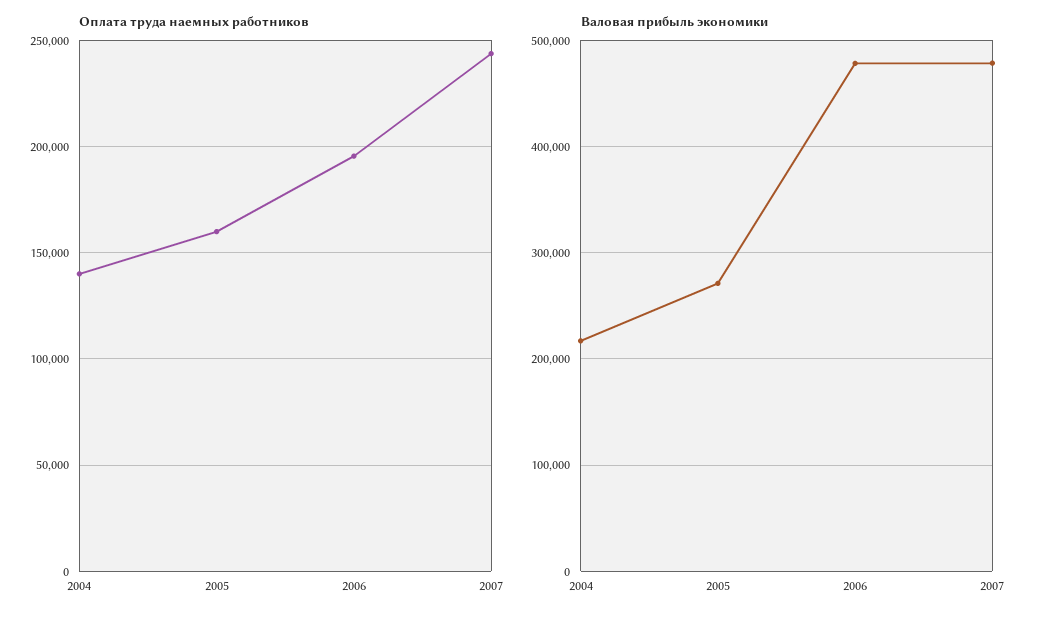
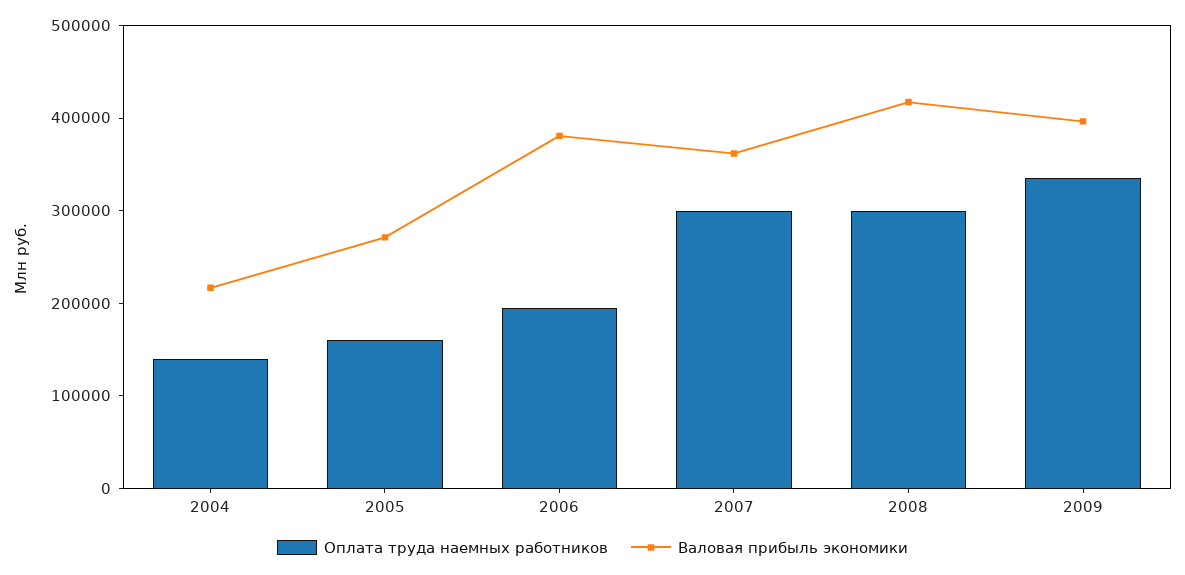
Оплата труда наемных работников, 2007: 245000 -> 300000
Валовая прибыль экономики, 2006: 480000 -> 380000
Валовая прибыль экономики, 2007: 480000 -> 360000
Оплата труда наемных работников, 2008: none -> 300000
Валовая прибыль экономики, 2008: none -> 420000
Оплата труда наемных работников, 2009: none -> 340000
Валовая прибыль экономики, 2009: none -> 400000

